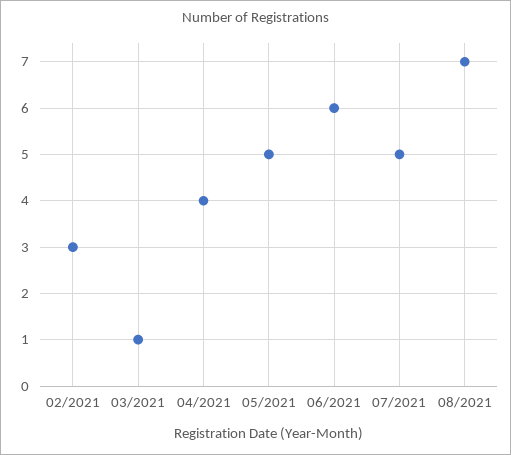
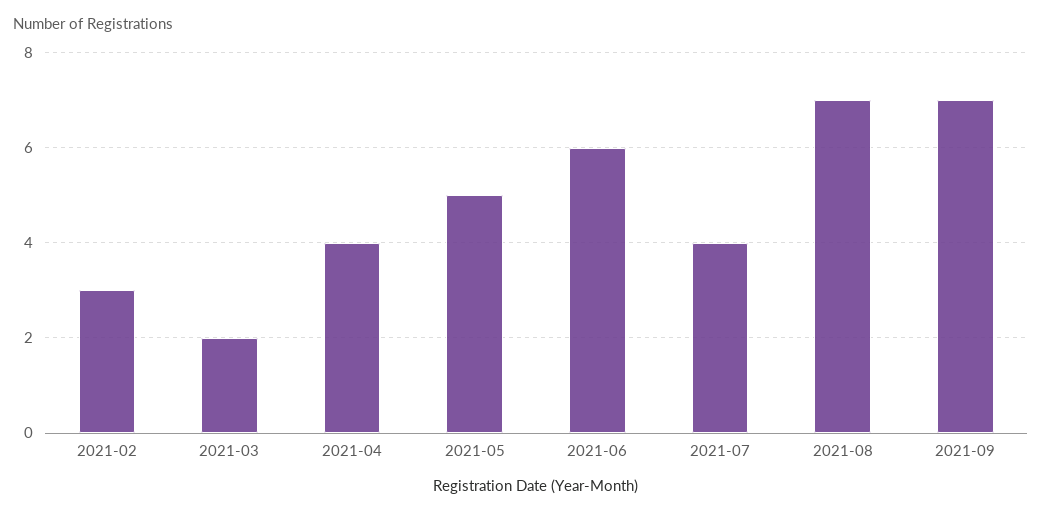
03/2021: 1 -> 2
07/2021: 5 -> 4
2021-09: none -> 7

